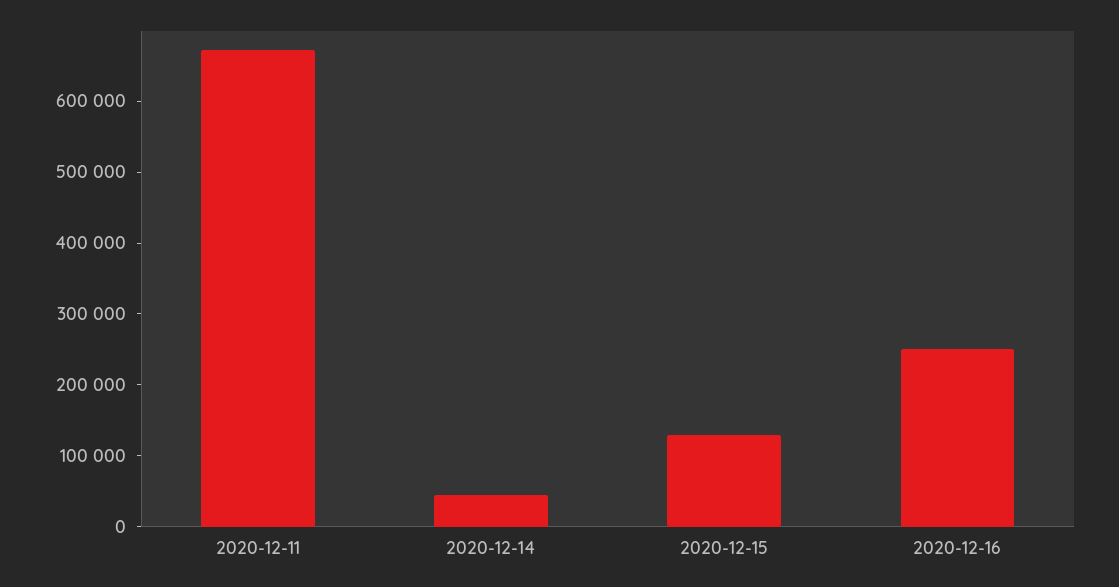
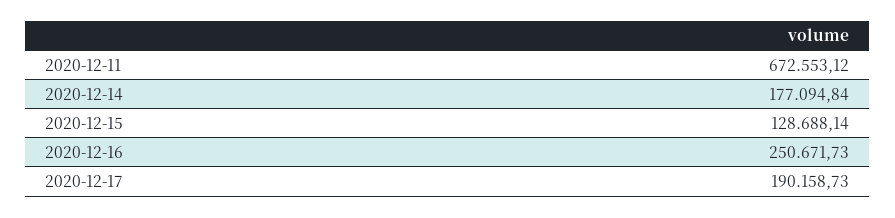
2020-12-14: 40000 -> 177094.84
2020-12-17: none -> 190158.73

